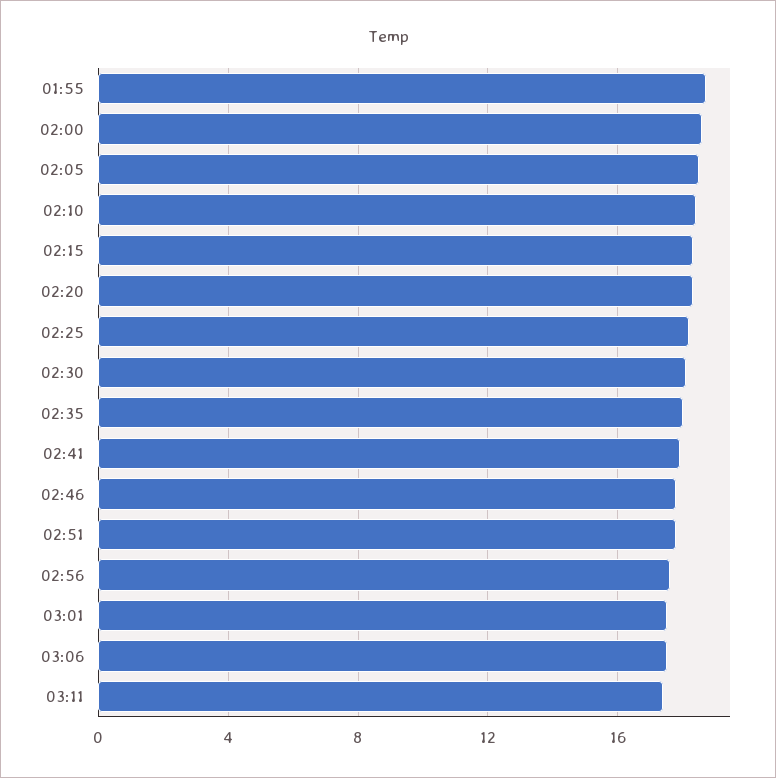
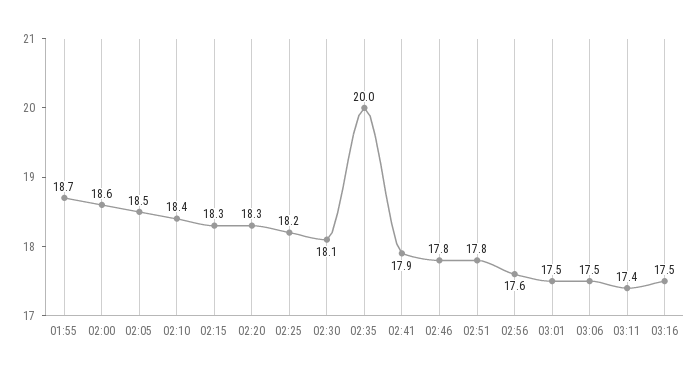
02:35: 18 -> 20
03:16: none -> 17.5

